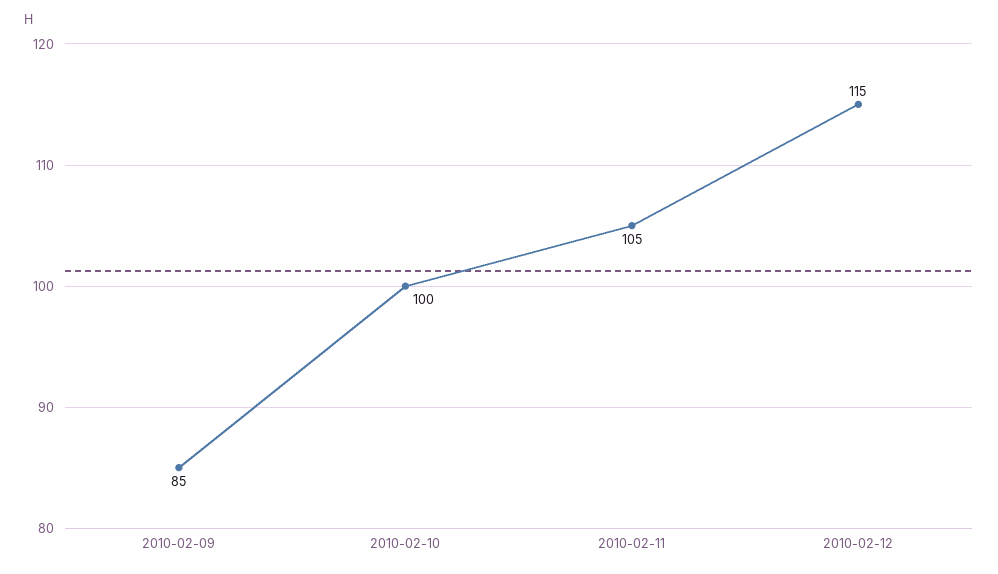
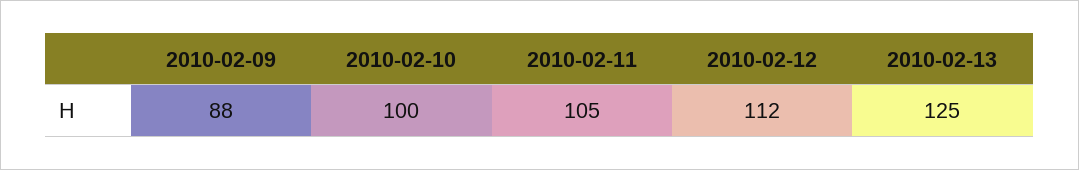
2010-02-09: 85 -> 88
2010-02-12: 115 -> 112
2010-02-13: none -> 125

